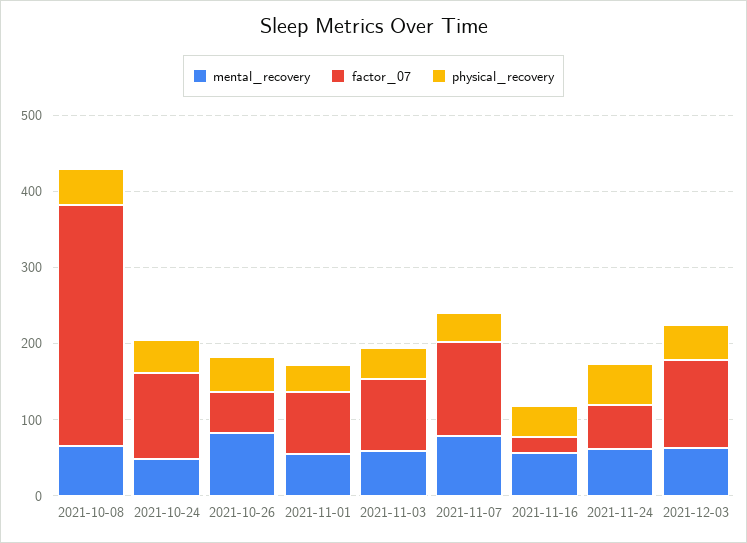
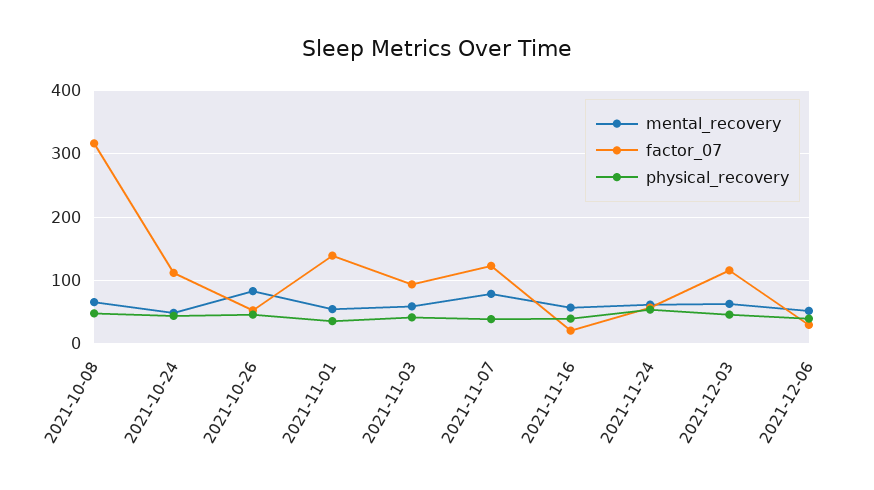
factor_07, 2021-11-01: 80 -> 140
mental_recovery, 2021-12-06: none -> 50
factor_07, 2021-12-06: none -> 30
physical_recovery, 2021-12-06: none -> 40

